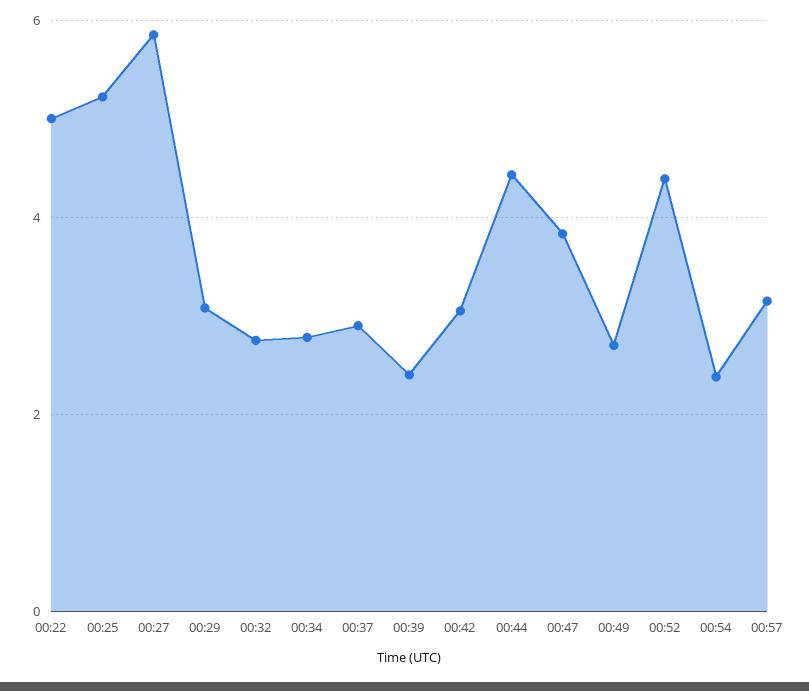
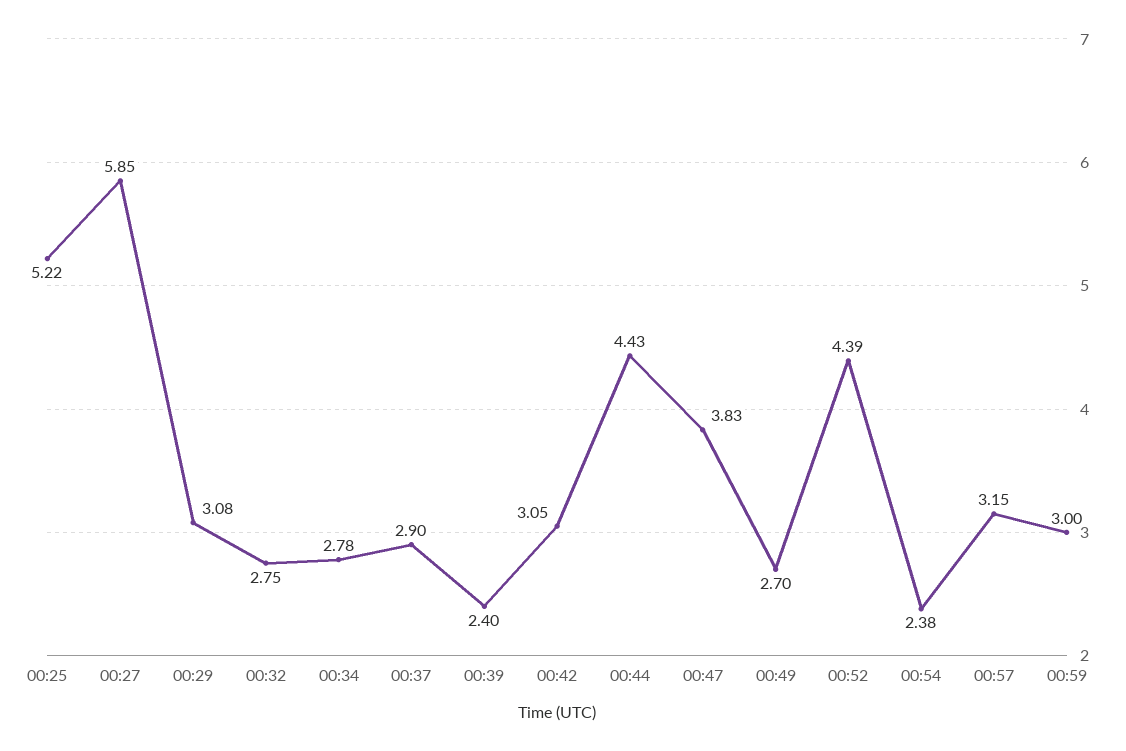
00:22: 5 -> none
00:59: none -> 3

